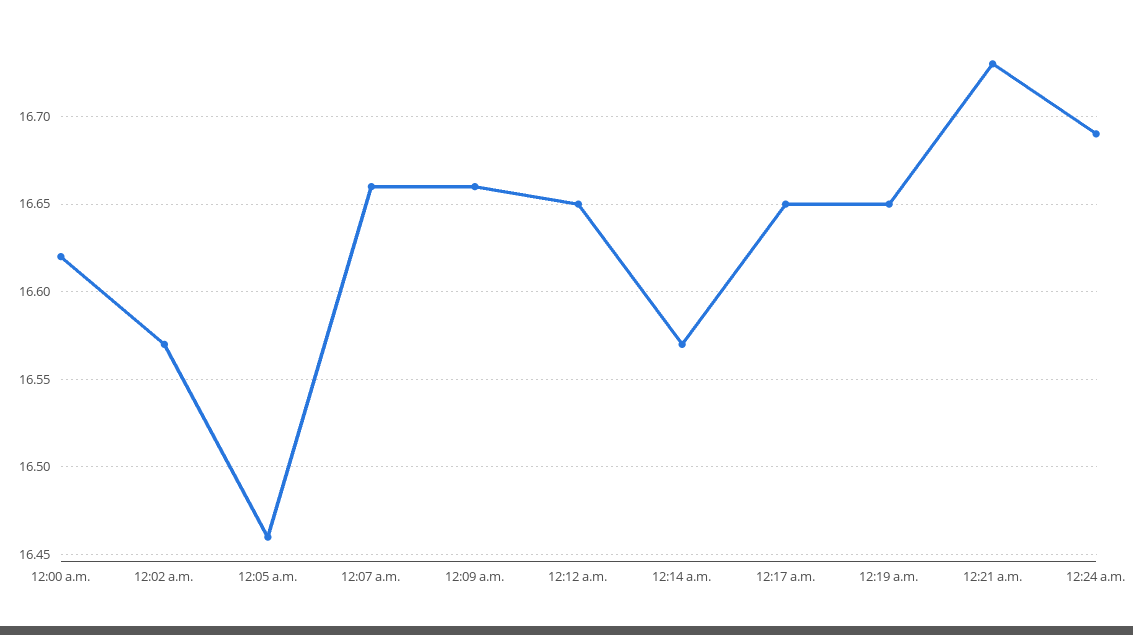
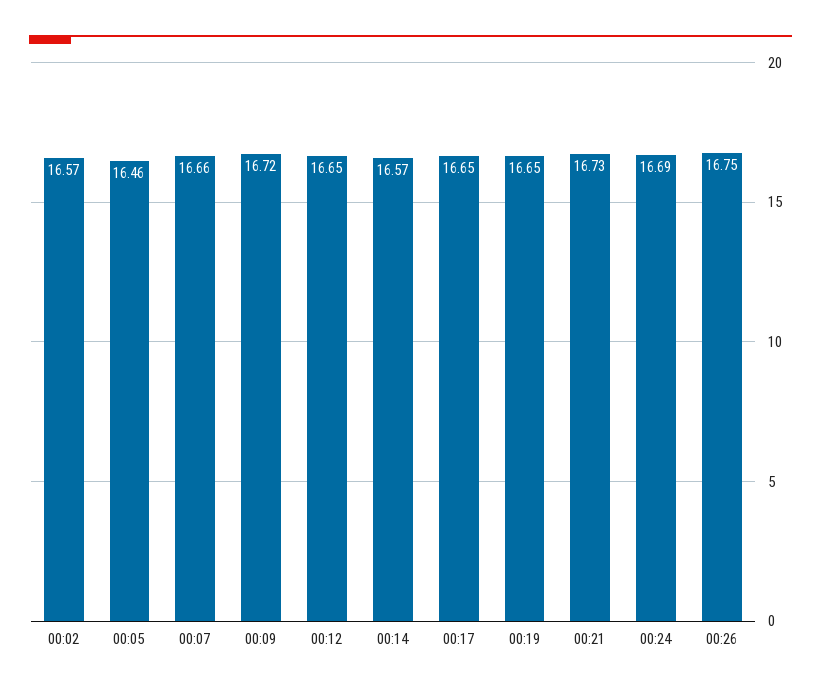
12:00 a.m.: 16.62 -> none
12:09 a.m.: 16.66 -> 16.72
00:26: none -> 16.75

